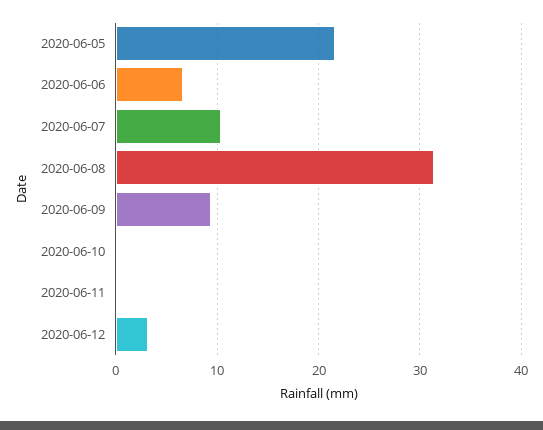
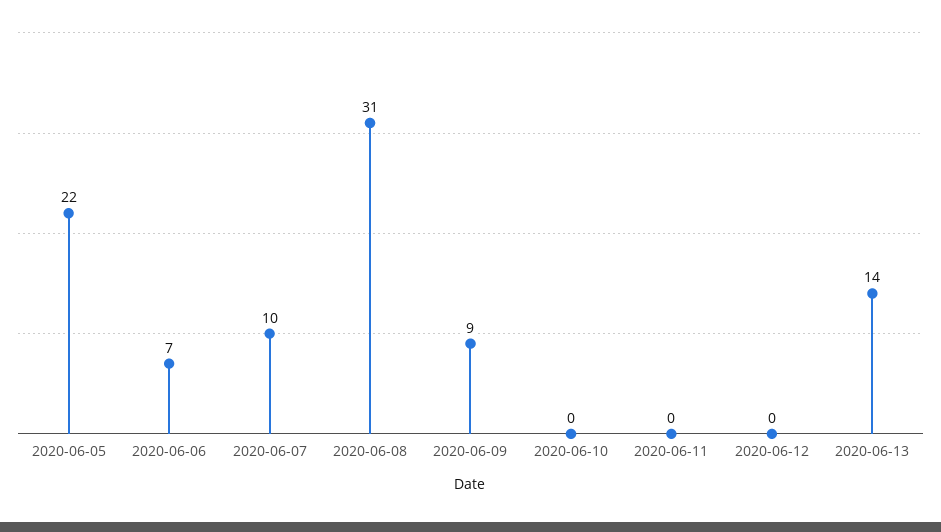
2020-06-12: 3 -> 0
2020-06-13: none -> 14

